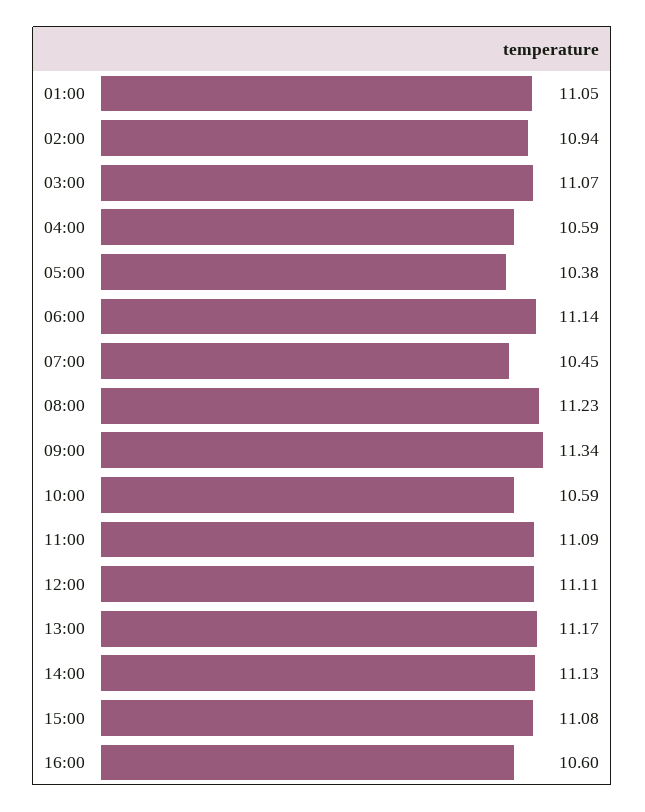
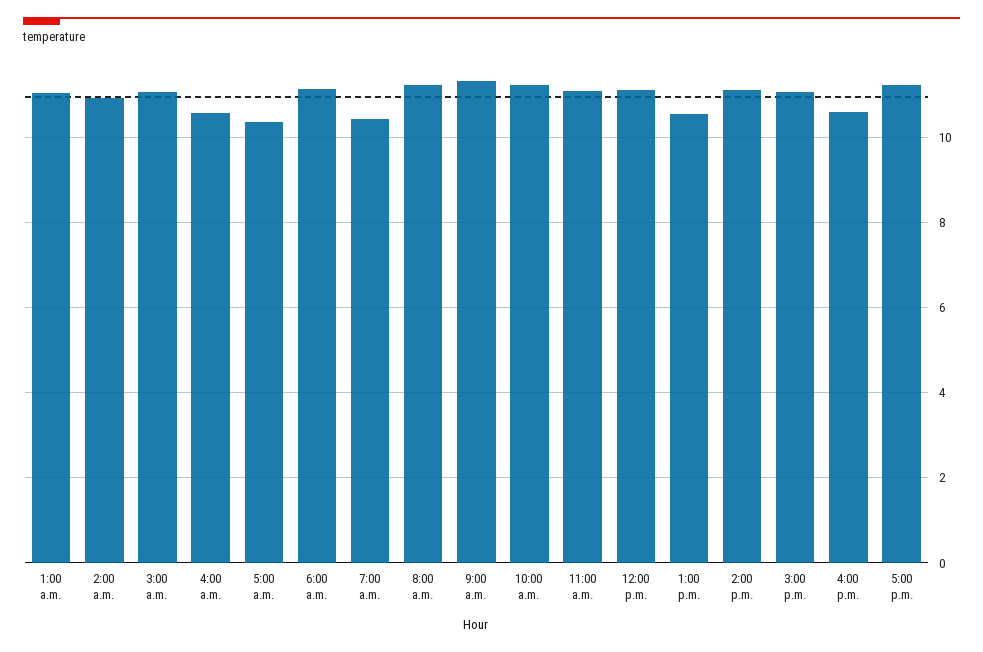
10:00: 10.59 -> 11.2
13:00: 11.17 -> 10.6
5:00 p.m.: none -> 11.2

